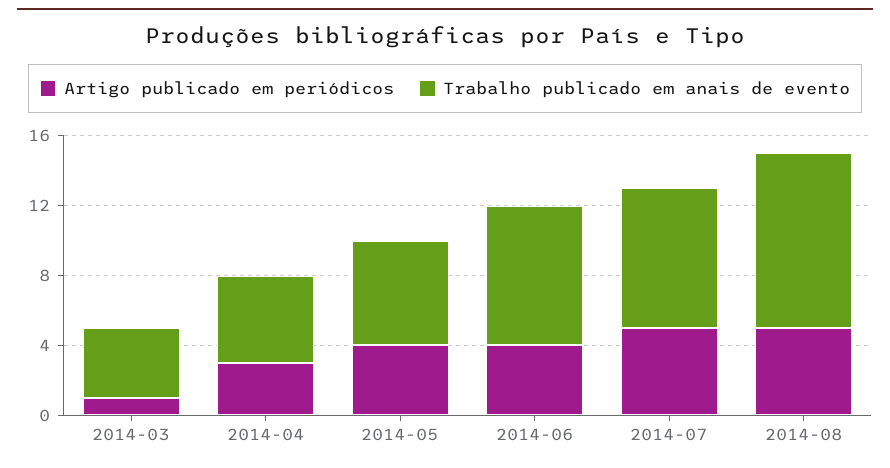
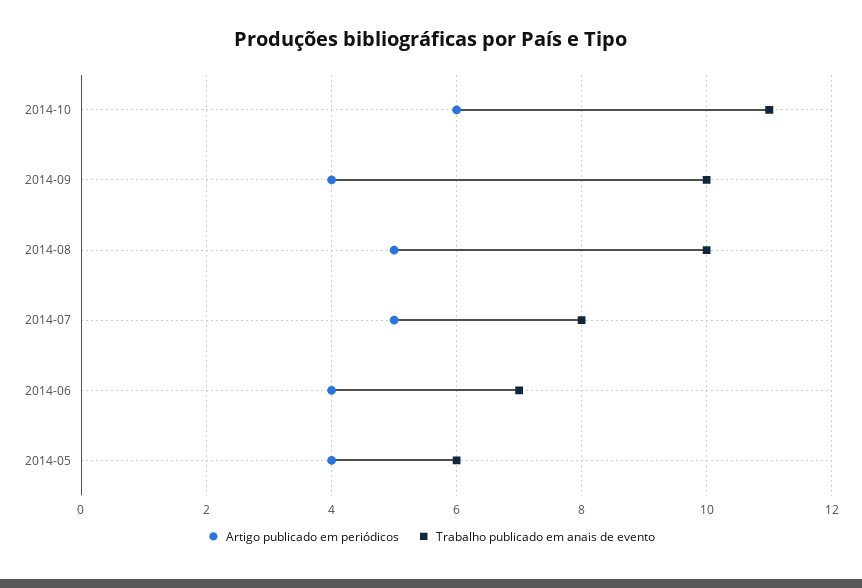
Artigo publicado em periódicos, 2014-03: 1 -> none
Trabalho publicado em anais de evento, 2014-03: 4 -> none
Artigo publicado em periódicos, 2014-04: 3 -> none
Trabalho publicado em anais de evento, 2014-04: 5 -> none
Trabalho publicado em anais de evento, 2014-06: 8 -> 7
Artigo publicado em periódicos, 2014-10: none -> 6
Trabalho publicado em anais de evento, 2014-10: none -> 11
Artigo publicado em periódicos, 2014-09: none -> 4
Trabalho publicado em anais de evento, 2014-09: none -> 10

